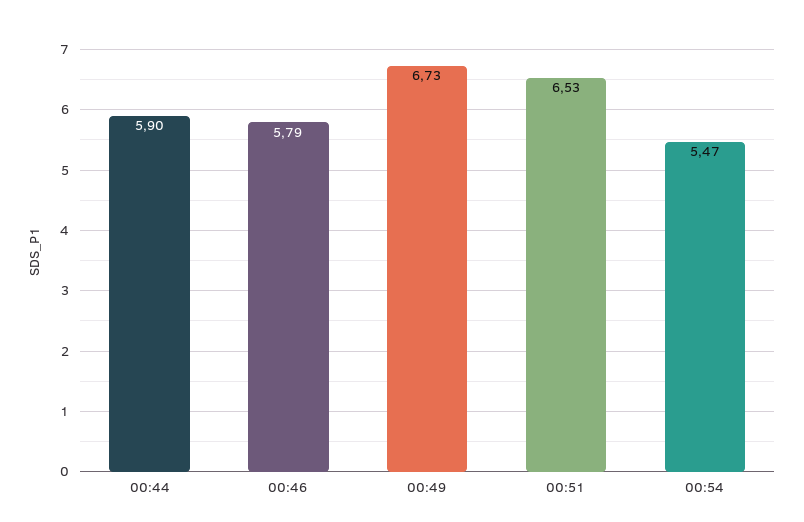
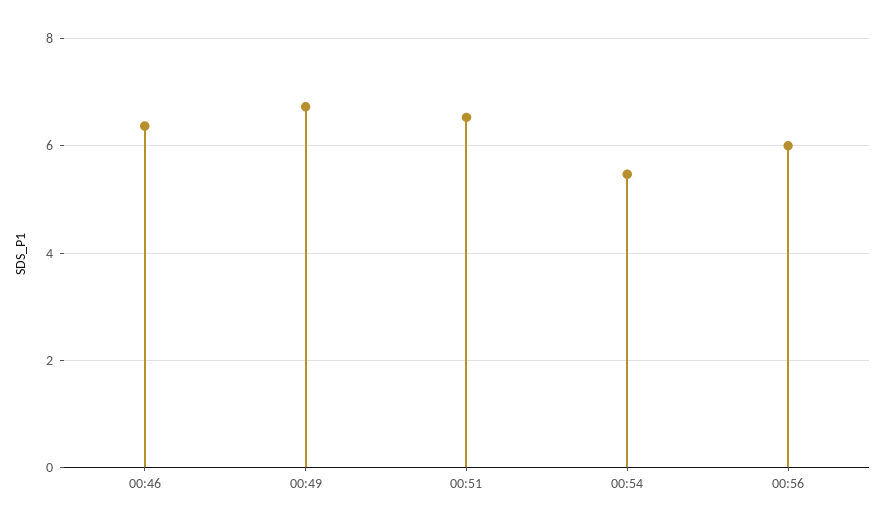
00:44: 5.9 -> none
00:46: 5.79 -> 6.4
00:56: none -> 6

